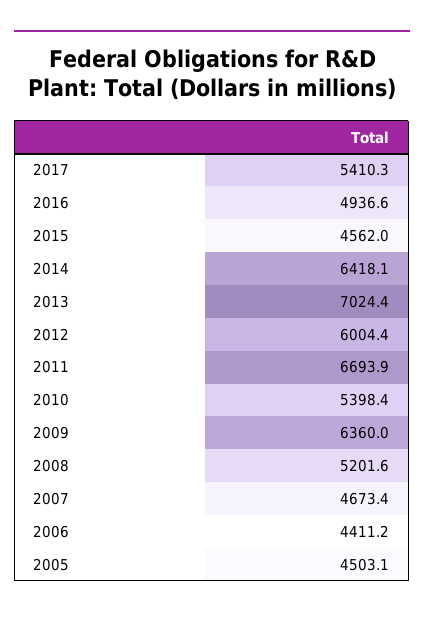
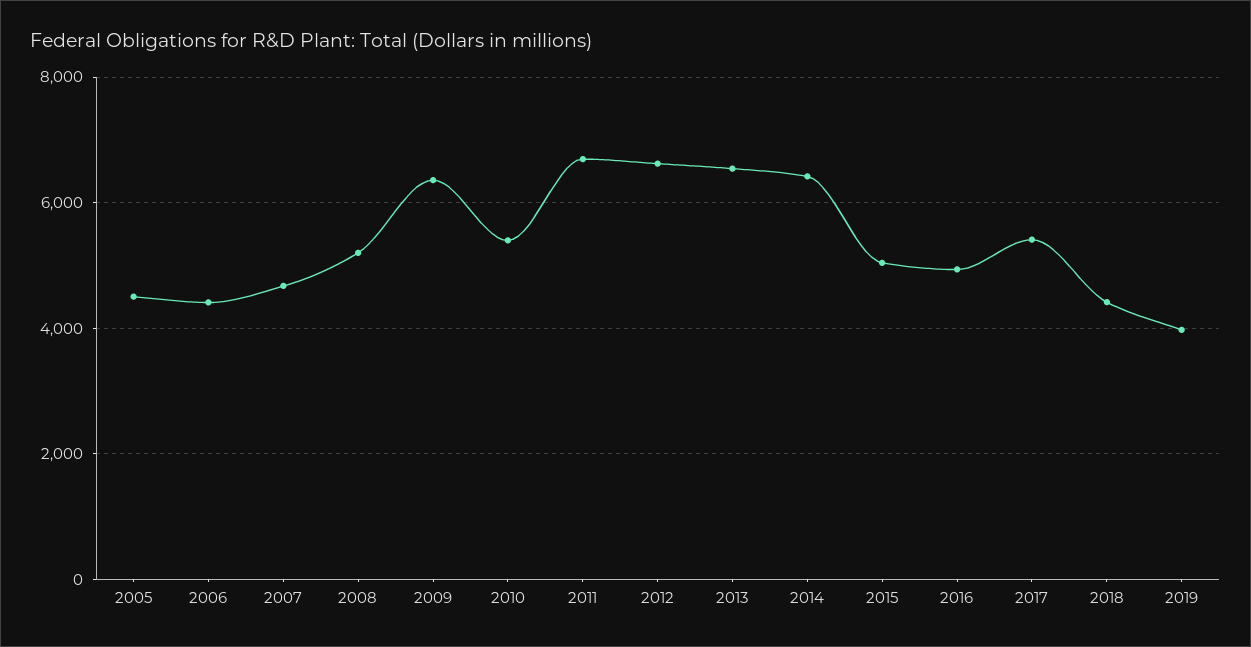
2015: 4562 -> 5000
2013: 7024.4 -> 6600
2012: 6004.4 -> 6600
2018: none -> 4400
2019: none -> 4000

